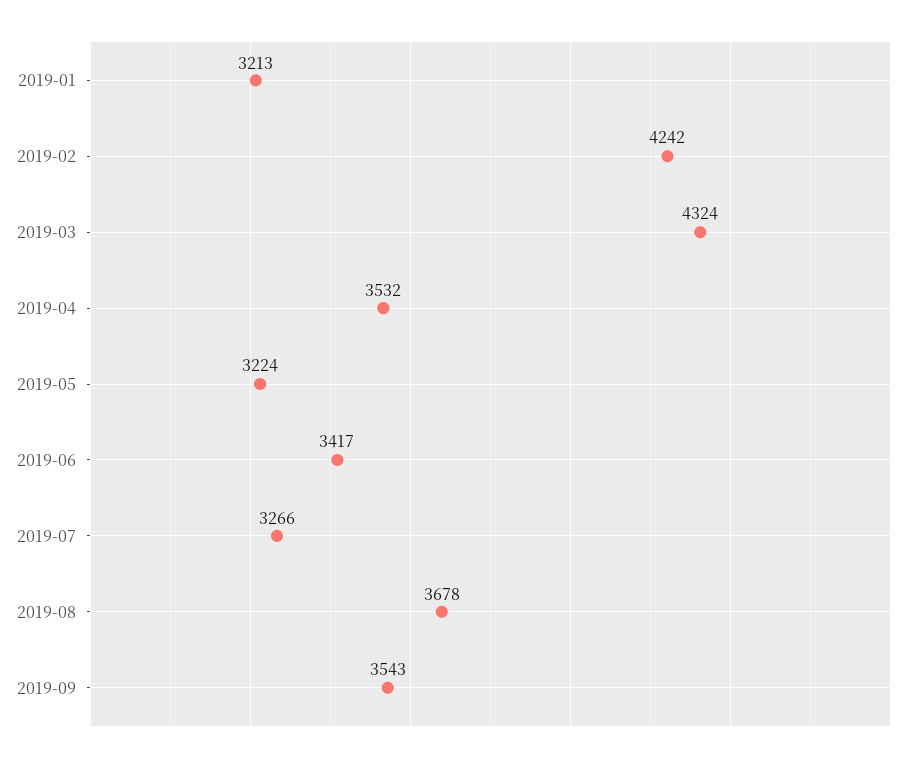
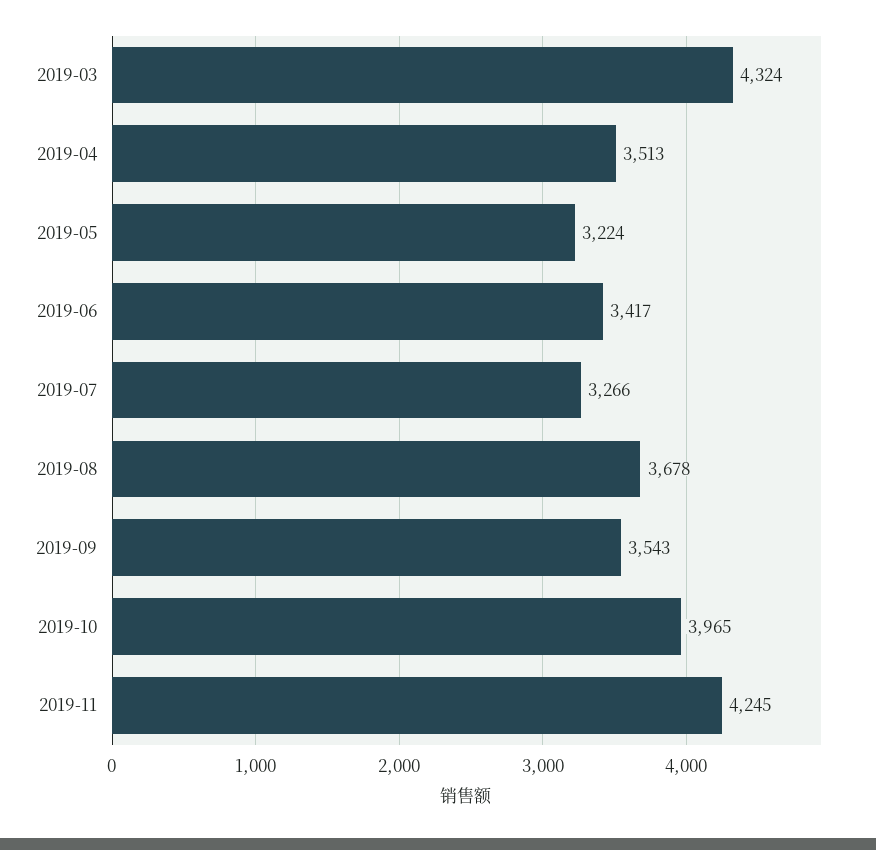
2019-01: 3213 -> none
2019-02: 4242 -> none
2019-04: 3532 -> 3513
2019-10: none -> 3965
2019-11: none -> 4245

